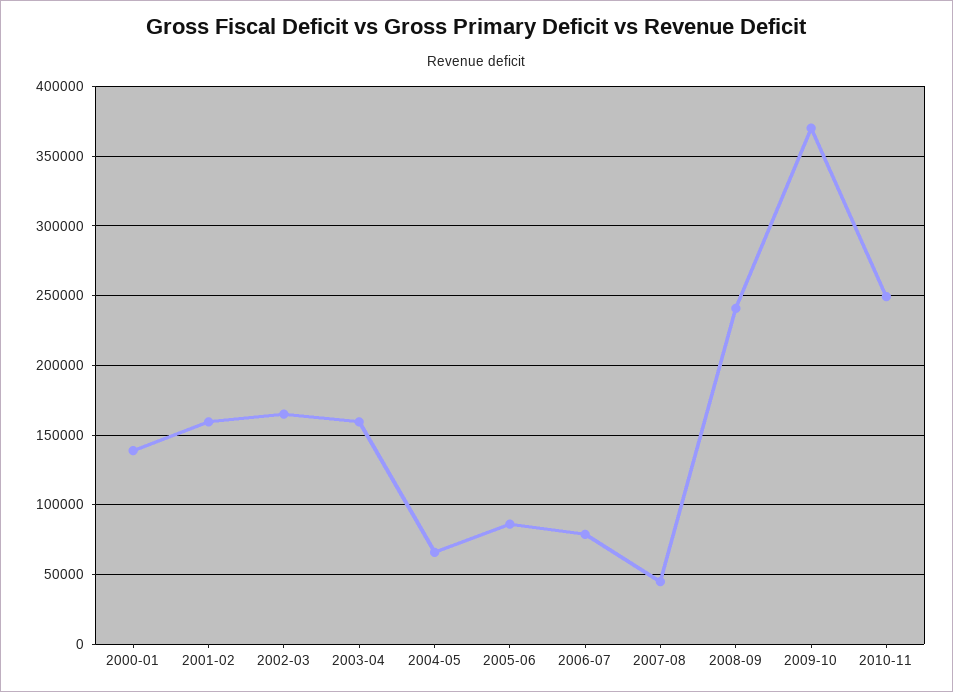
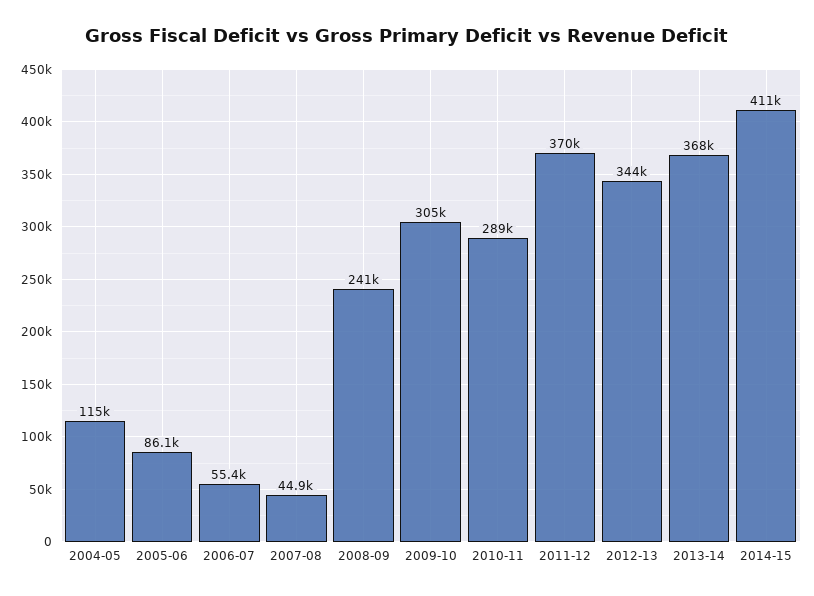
2000-01: 140000 -> none
2001-02: 160000 -> none
2002-03: 165000 -> none
2003-04: 160000 -> none
2004-05: 65000 -> 115000
2006-07: 80000 -> 55400
2009-10: 370000 -> 305000
2010-11: 250000 -> 289000
2011-12: none -> 370000
2012-13: none -> 344000
2013-14: none -> 368000
2014-15: none -> 411000

